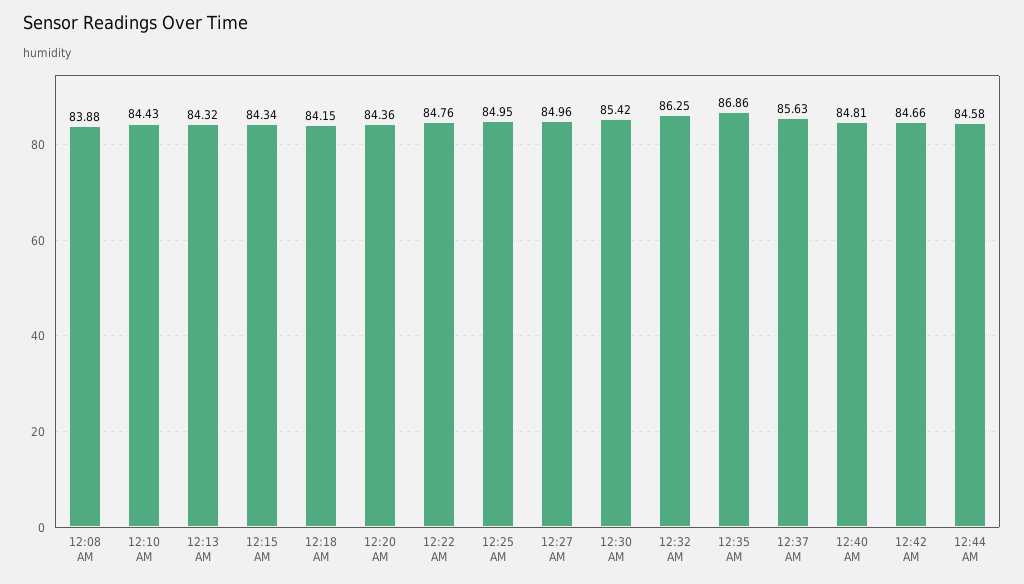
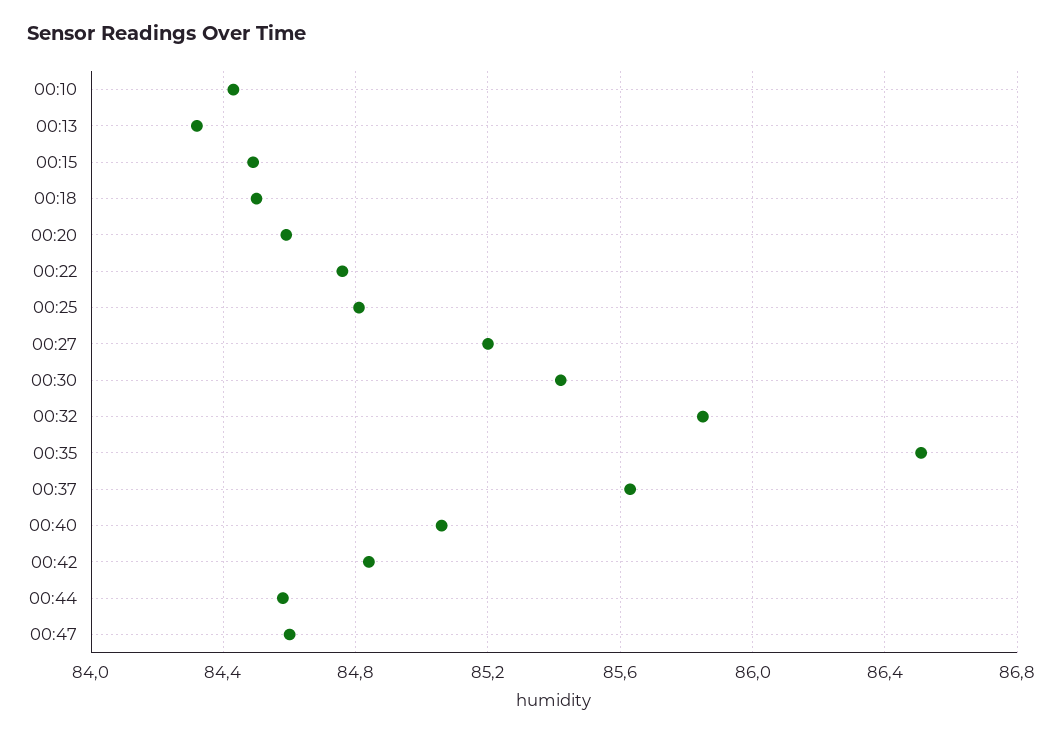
12:08 AM: 83.88 -> none
12:15 AM: 84.34 -> 84.5
12:18 AM: 84.15 -> 84.5
12:20 AM: 84.36 -> 84.6
12:25 AM: 84.95 -> 84.8
12:27 AM: 84.96 -> 85.2
12:32 AM: 86.25 -> 85.85
12:35 AM: 86.86 -> 86.5
12:40 AM: 84.81 -> 85.05
12:42 AM: 84.66 -> 84.85
00:47: none -> 84.6

